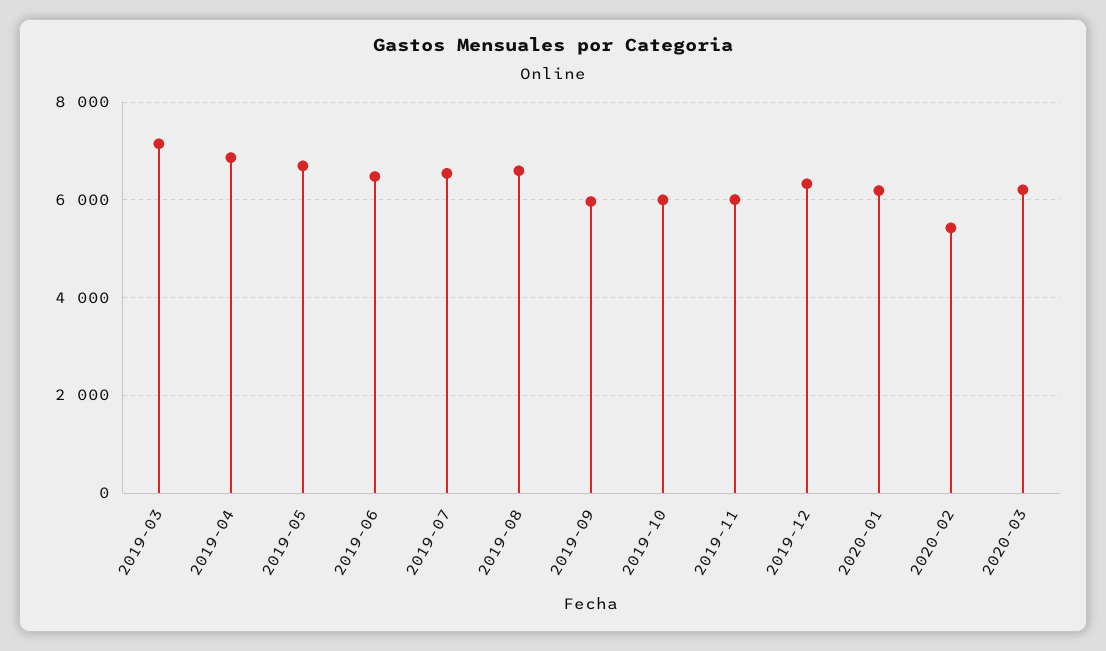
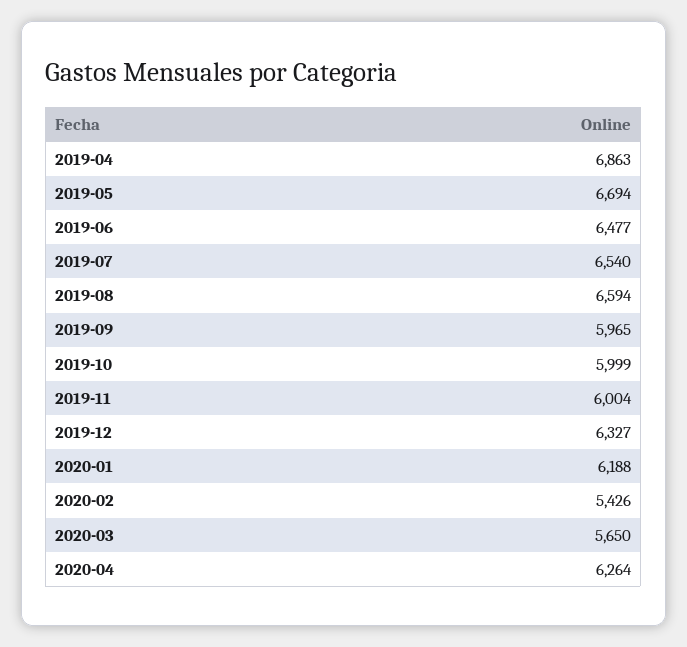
2019-03: 7200 -> none
2020-03: 6200 -> 5650
2020-04: none -> 6264

